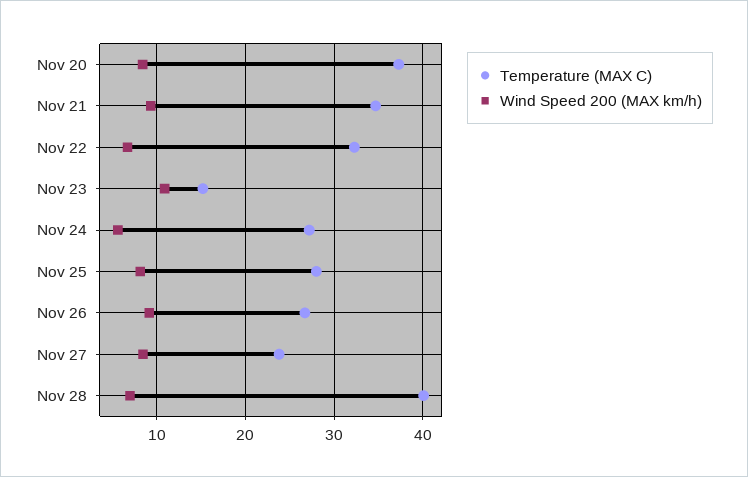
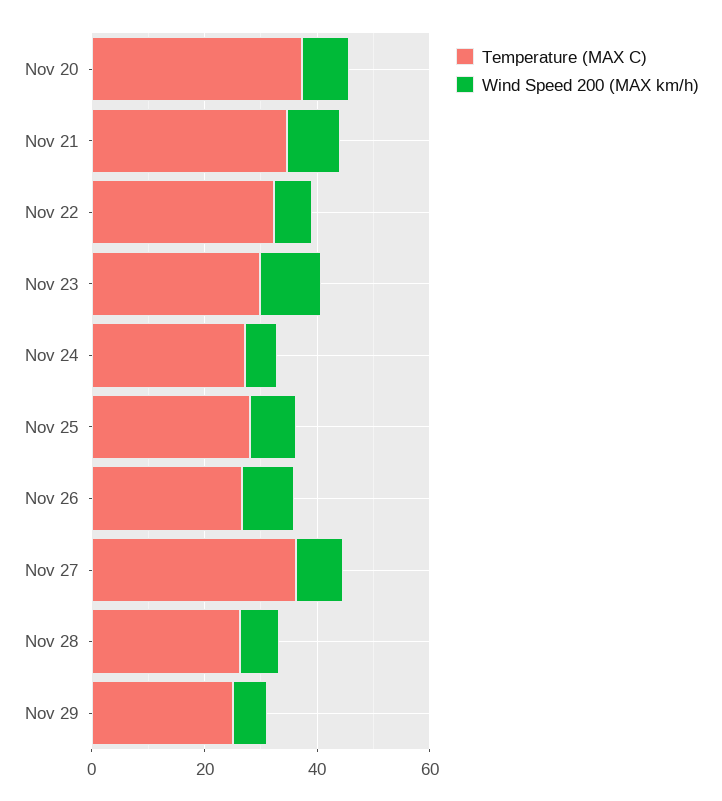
Temperature (MAX C), Nov 23: 15 -> 30
Temperature (MAX C), Nov 27: 24 -> 35
Temperature (MAX C), Nov 28: 40 -> 25
Temperature (MAX C), Nov 29: none -> 25
Wind Speed 200 (MAX km/h), Nov 29: none -> 5

